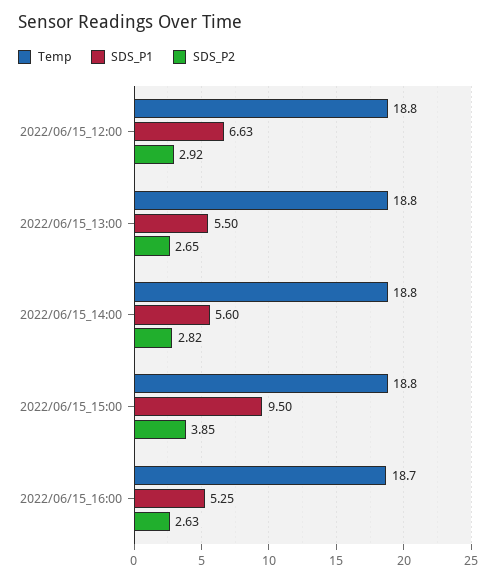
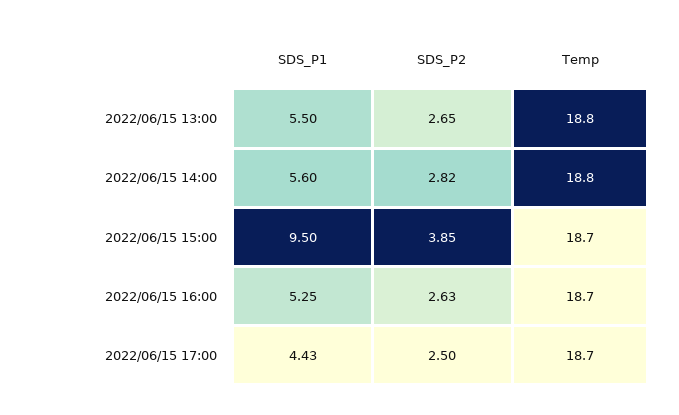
Temp, 2022/06/15_12:00: 18.8 -> none
SDS_P1, 2022/06/15_12:00: 6.63 -> none
SDS_P2, 2022/06/15_12:00: 2.92 -> none
Temp, 2022/06/15_15:00: 18.8 -> 18.7
SDS_P1, 2022/06/15 17:00: none -> 4.43
SDS_P2, 2022/06/15 17:00: none -> 2.5
Temp, 2022/06/15 17:00: none -> 18.7

